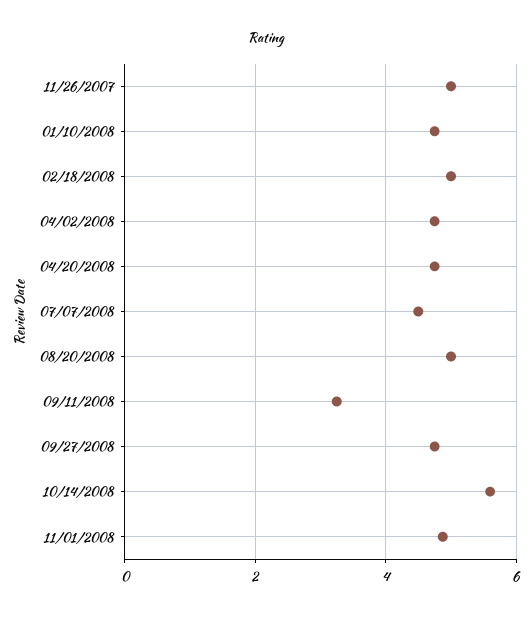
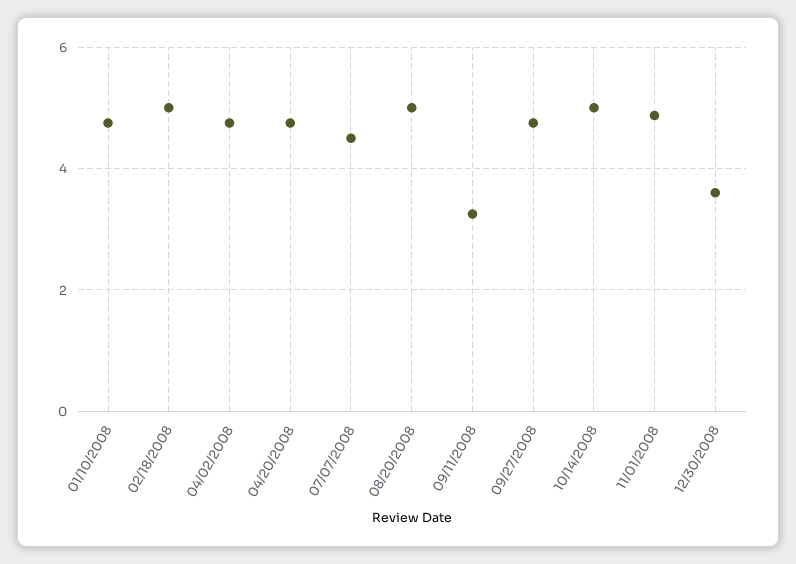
11/26/2007: 5 -> none
10/14/2008: 5.6 -> 5
12/30/2008: none -> 3.6

